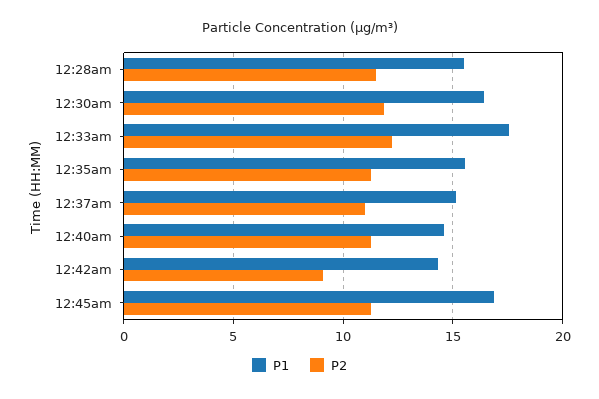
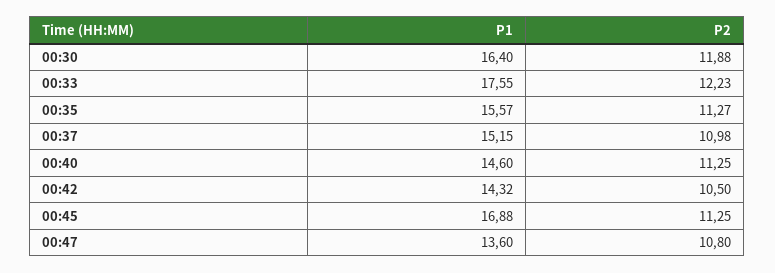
P1, 12:28am: 15.5 -> none
P2, 12:28am: 11.5 -> none
P2, 12:42am: 9 -> 10.5
P1, 00:47: none -> 13.6
P2, 00:47: none -> 10.8

